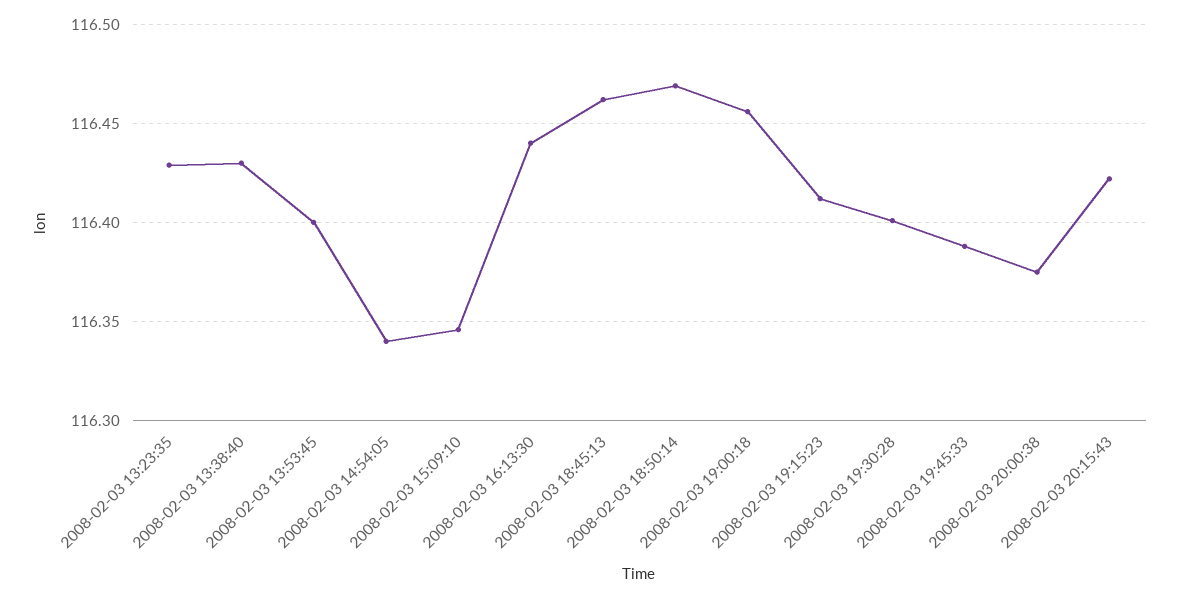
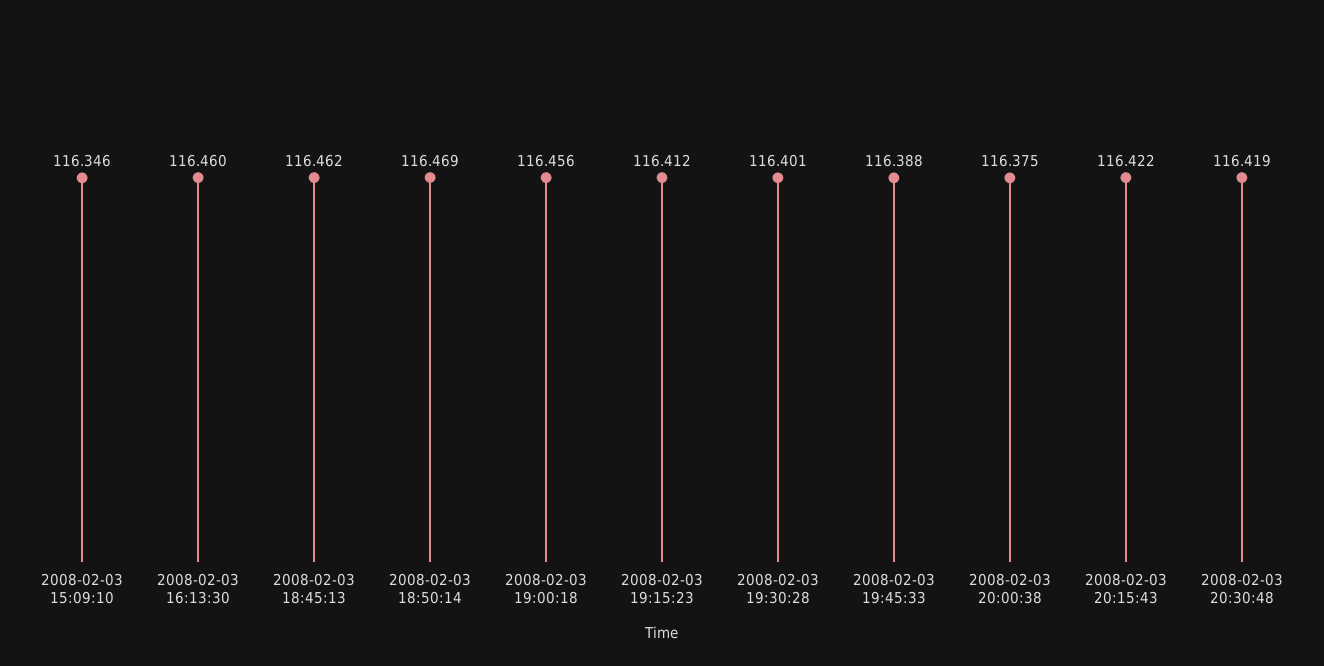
2008-02-03 13:23:35: 116.43 -> none
2008-02-03 13:38:40: 116.43 -> none
2008-02-03 13:53:45: 116.4 -> none
2008-02-03 14:54:05: 116.34 -> none
2008-02-03 16:13:30: 116.44 -> 116.46
2008-02-03 20:30:48: none -> 116.419

